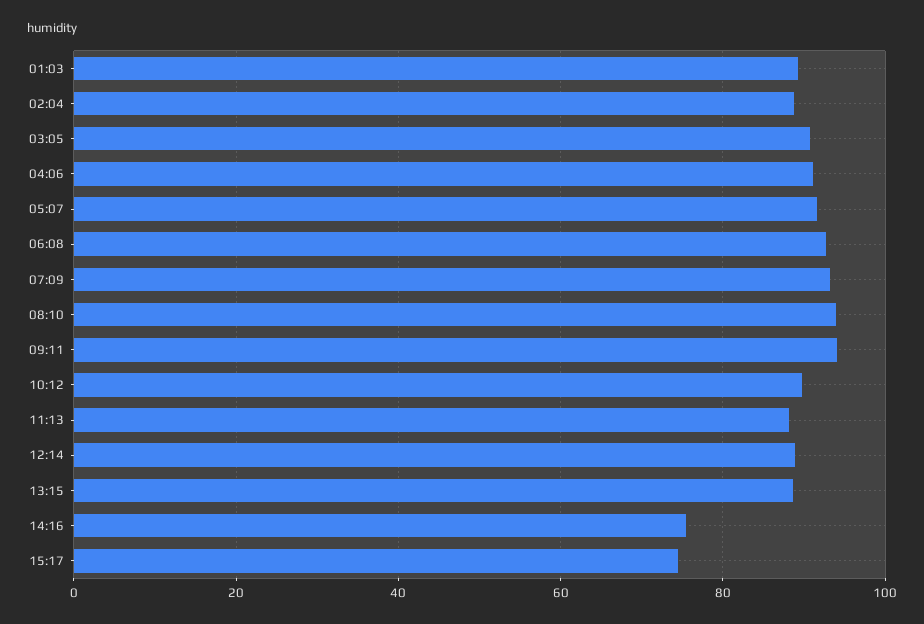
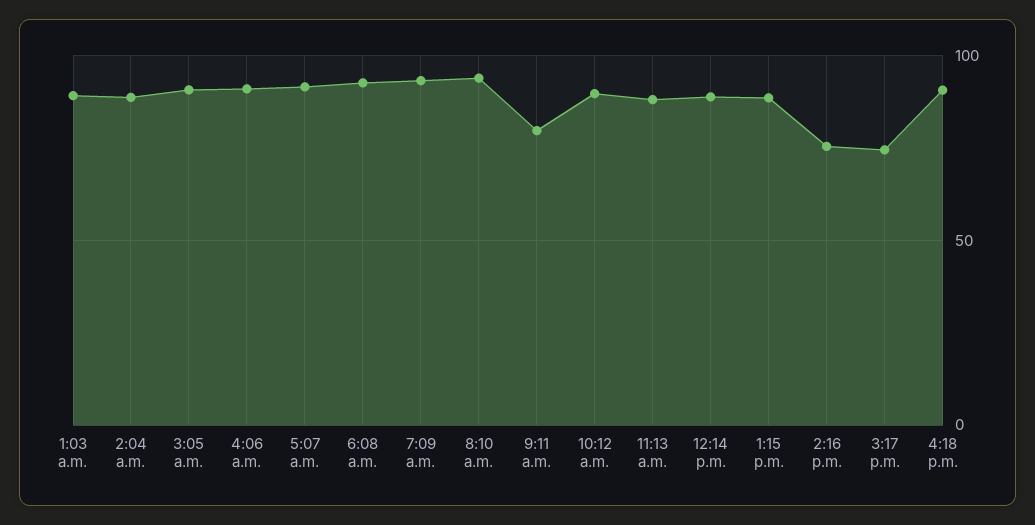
09:11: 94 -> 80
4:18 p.m.: none -> 90

